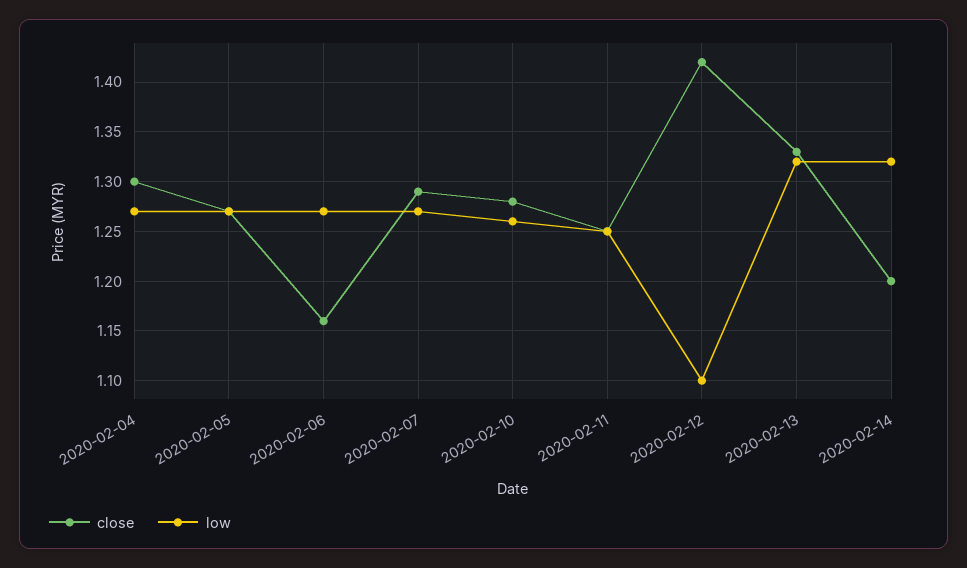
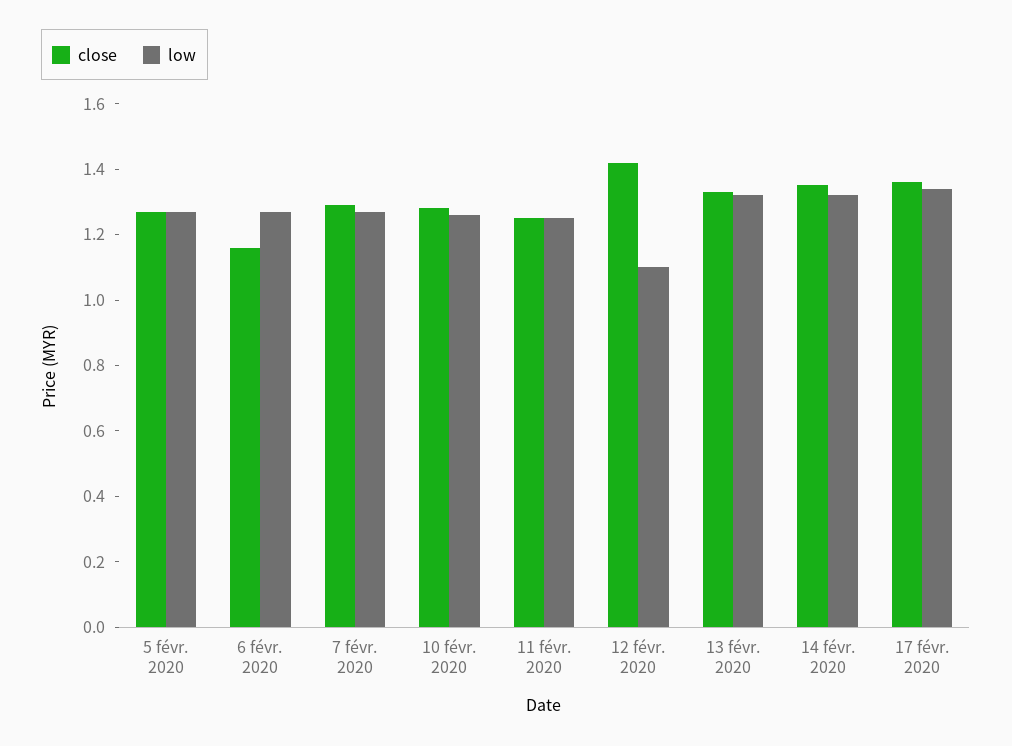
close, 2020-02-04: 1.3 -> none
low, 2020-02-04: 1.27 -> none
close, 2020-02-14: 1.2 -> 1.35
close, 17 févr. 2020: none -> 1.35
low, 17 févr. 2020: none -> 1.35

